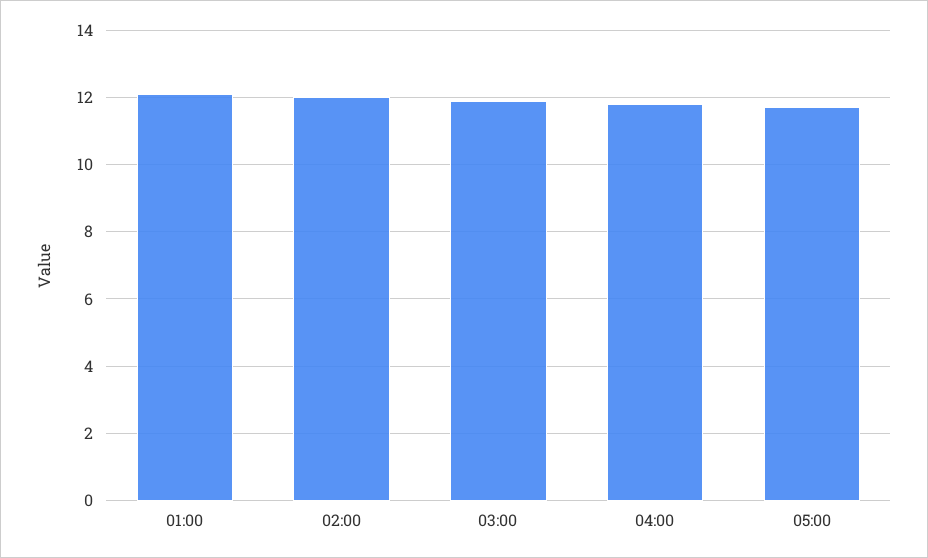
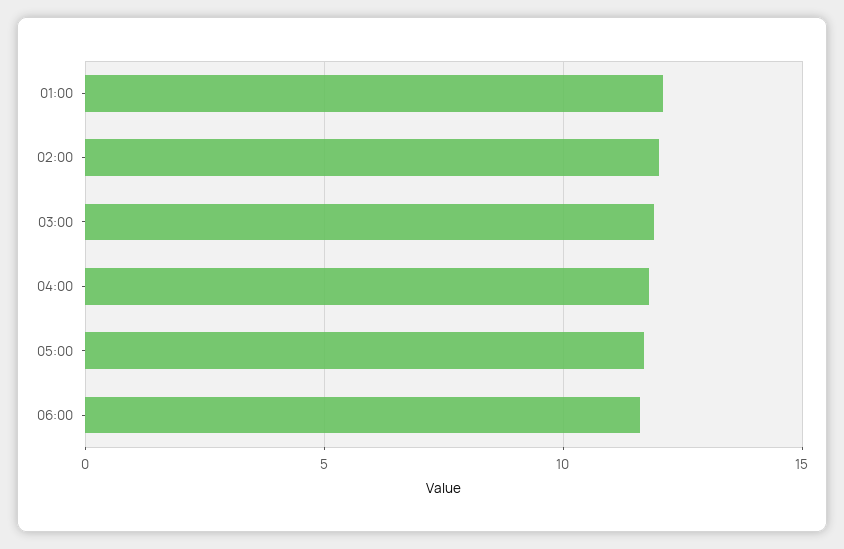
06:00: none -> 11.5

